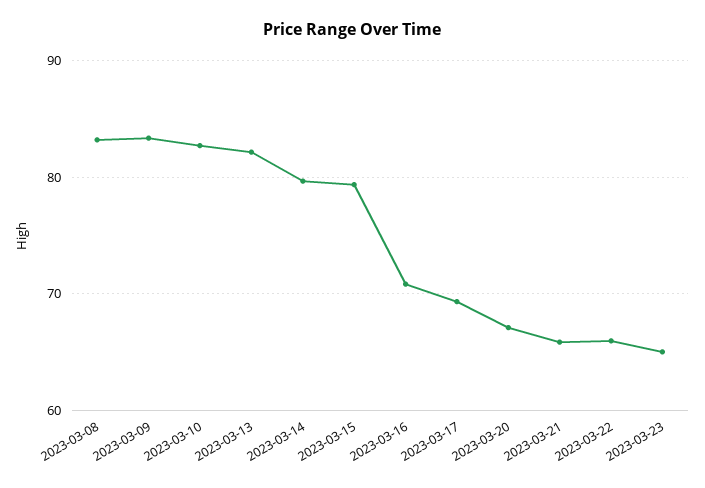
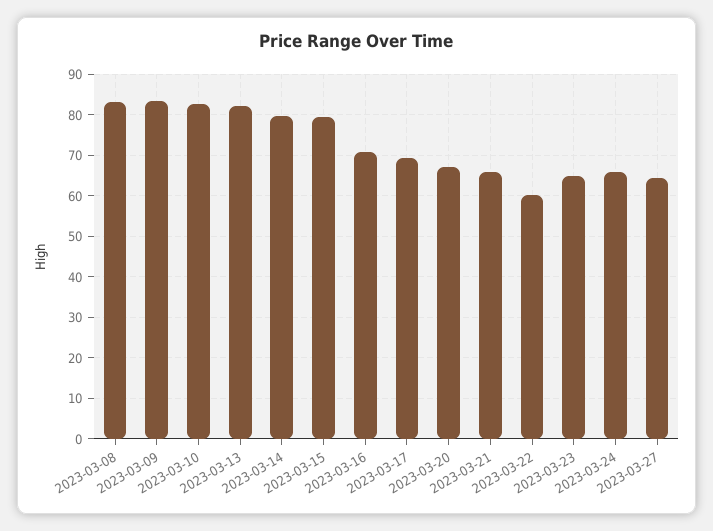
2023-03-22: 66 -> 60
2023-03-24: none -> 66
2023-03-27: none -> 64

